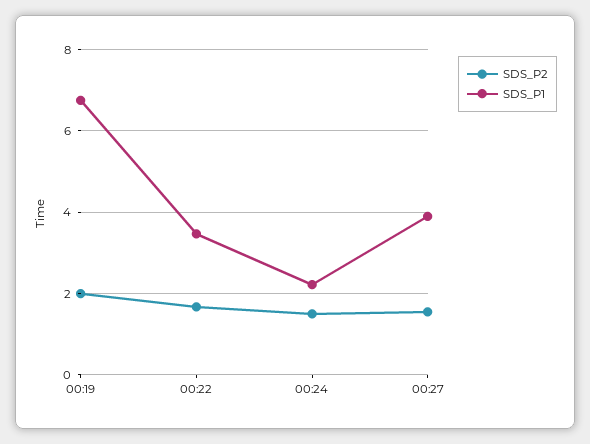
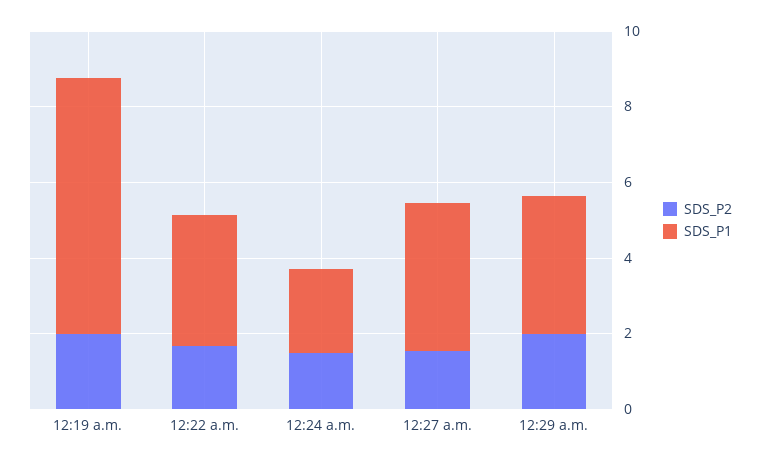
SDS_P2, 12:29 a.m.: none -> 2
SDS_P1, 12:29 a.m.: none -> 3.5

